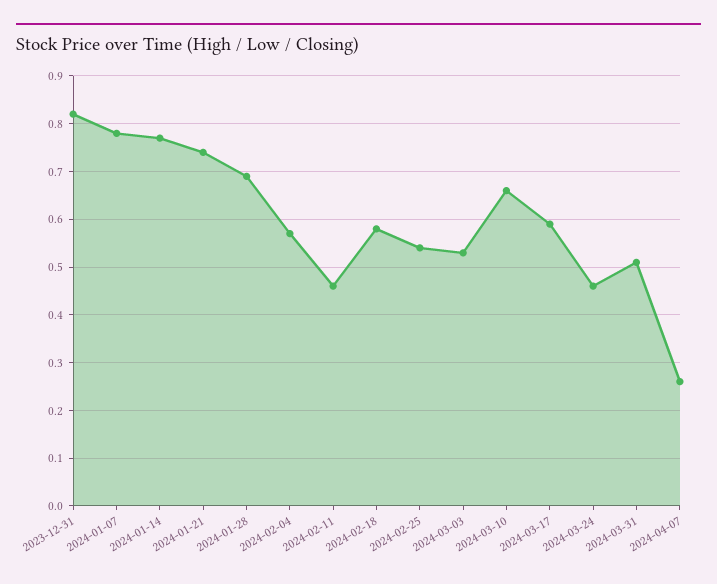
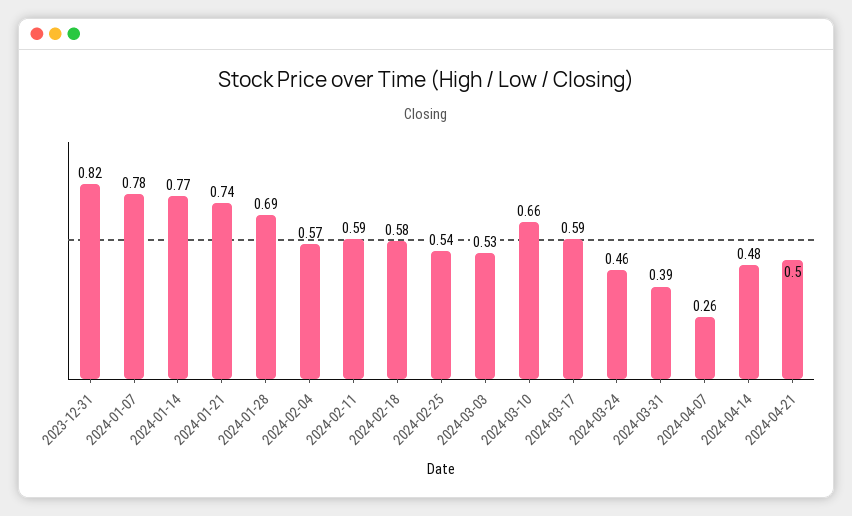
2024-02-11: 0.45 -> 0.59
2024-03-31: 0.5 -> 0.39
2024-04-14: none -> 0.48
2024-04-21: none -> 0.5

